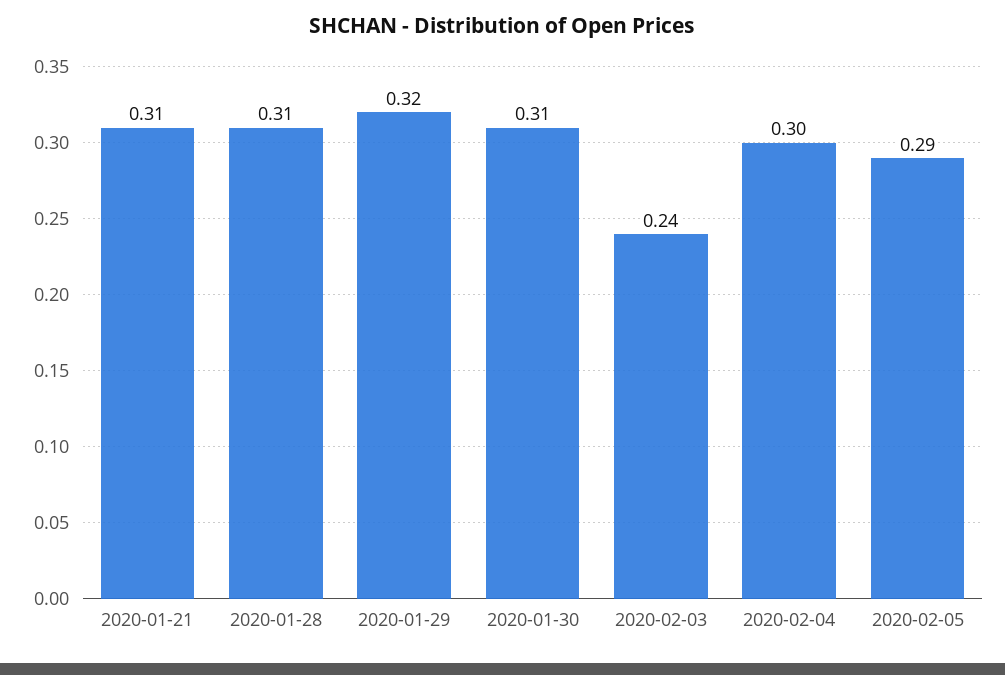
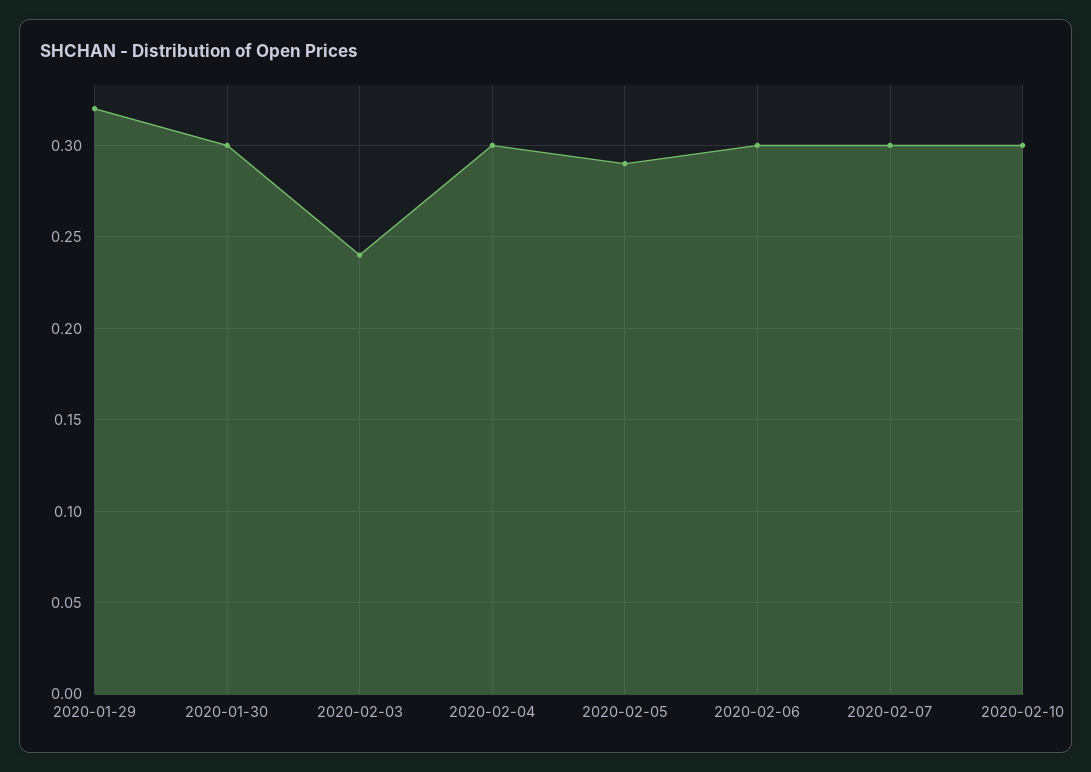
2020-01-21: 0.31 -> none
2020-01-28: 0.31 -> none
2020-01-30: 0.31 -> 0.3
2020-02-06: none -> 0.3
2020-02-07: none -> 0.3
2020-02-10: none -> 0.3

